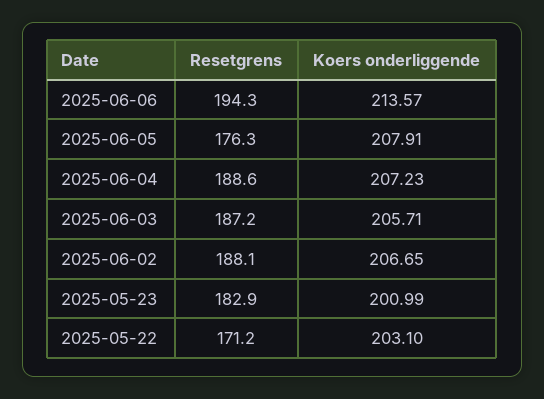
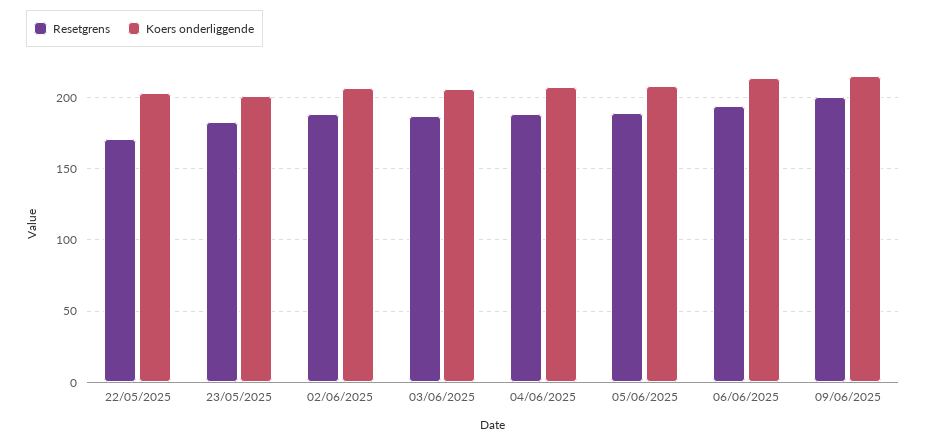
Resetgrens, 2025-06-05: 176.3 -> 190
Resetgrens, 09/06/2025: none -> 200
Koers onderliggende, 09/06/2025: none -> 215

